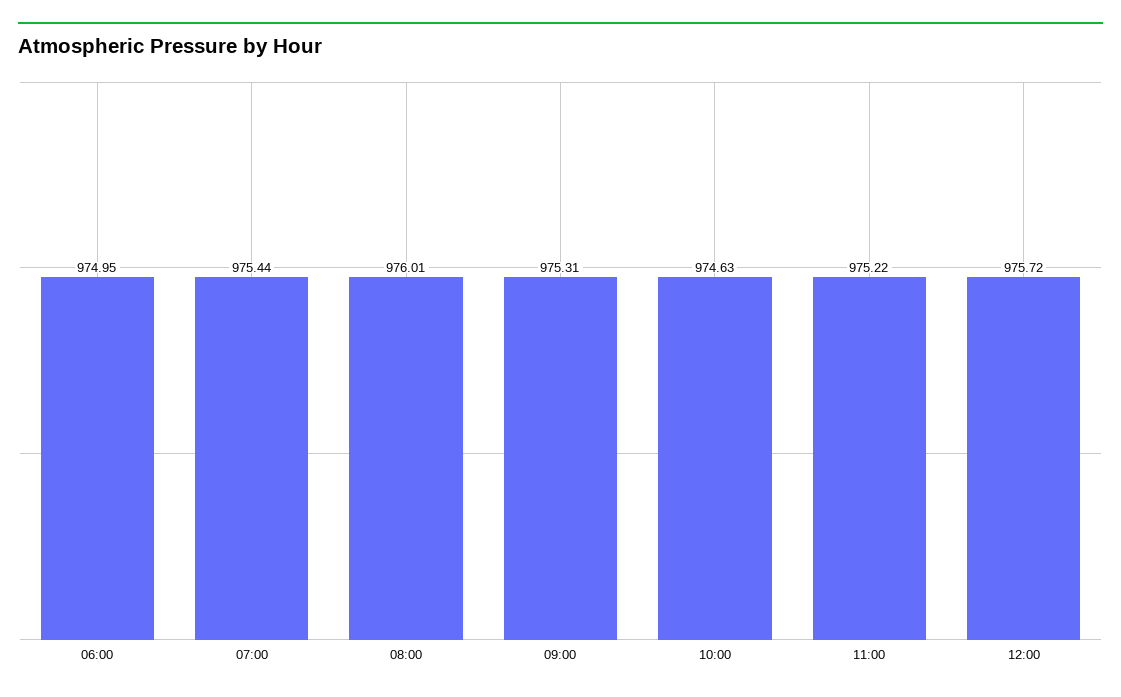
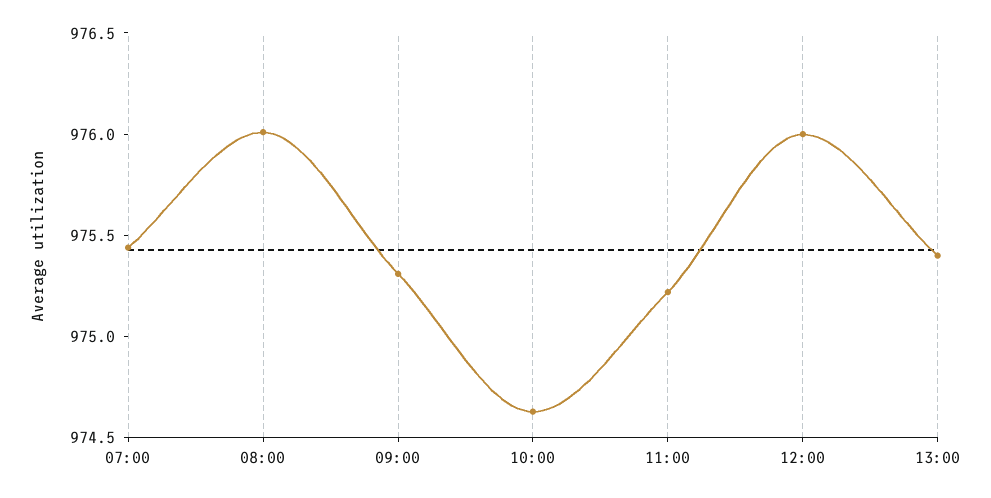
06:00: 974.95 -> none
12:00: 975.72 -> 976
13:00: none -> 975.4

